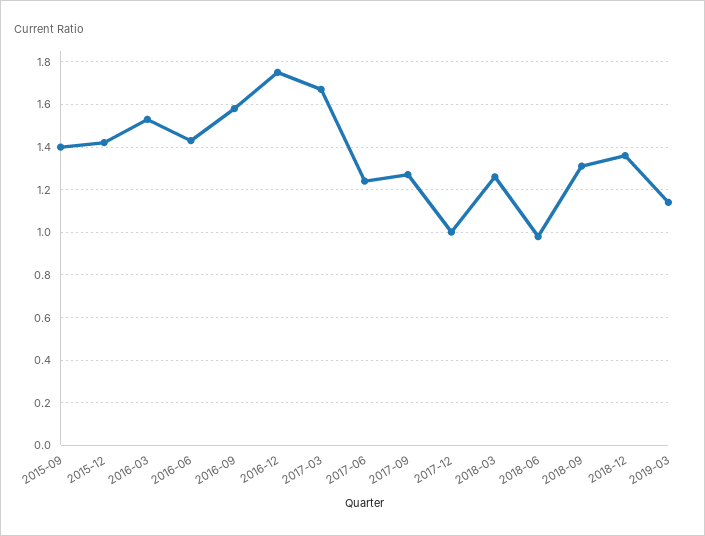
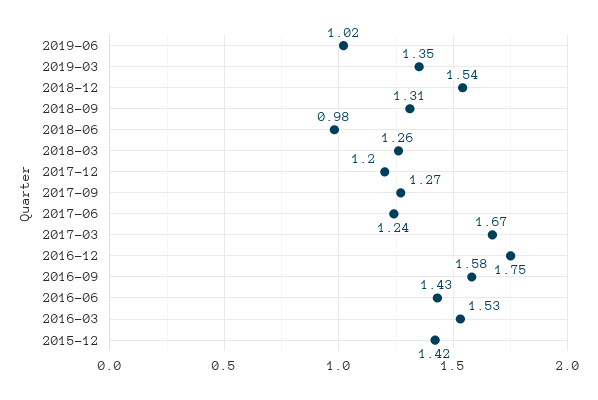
2015-09: 1.4 -> none
2017-12: 1 -> 1.2
2018-12: 1.35 -> 1.54
2019-03: 1.15 -> 1.35
2019-06: none -> 1.02

